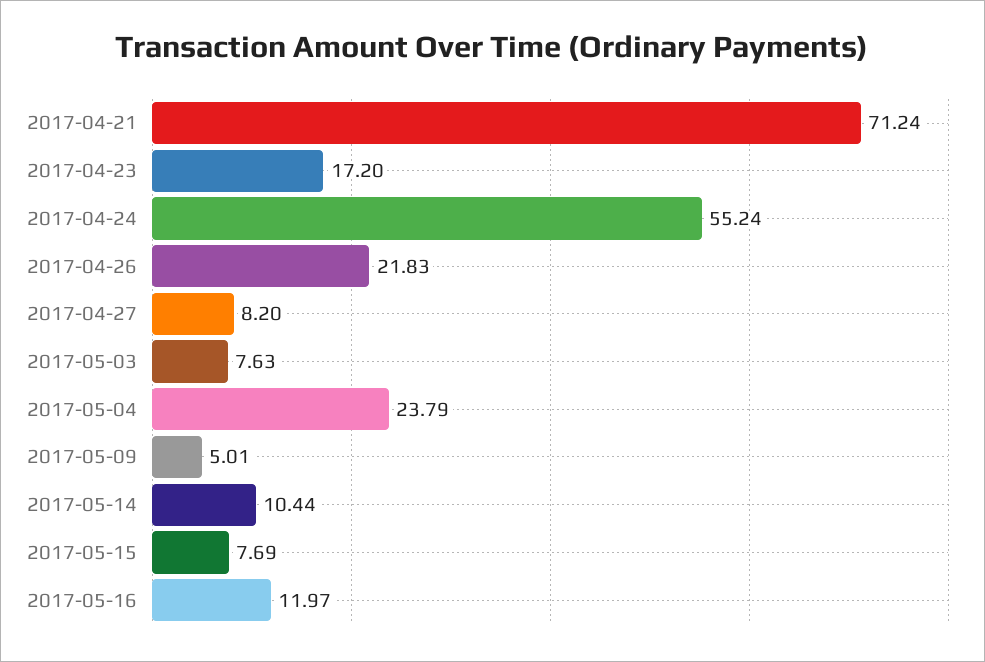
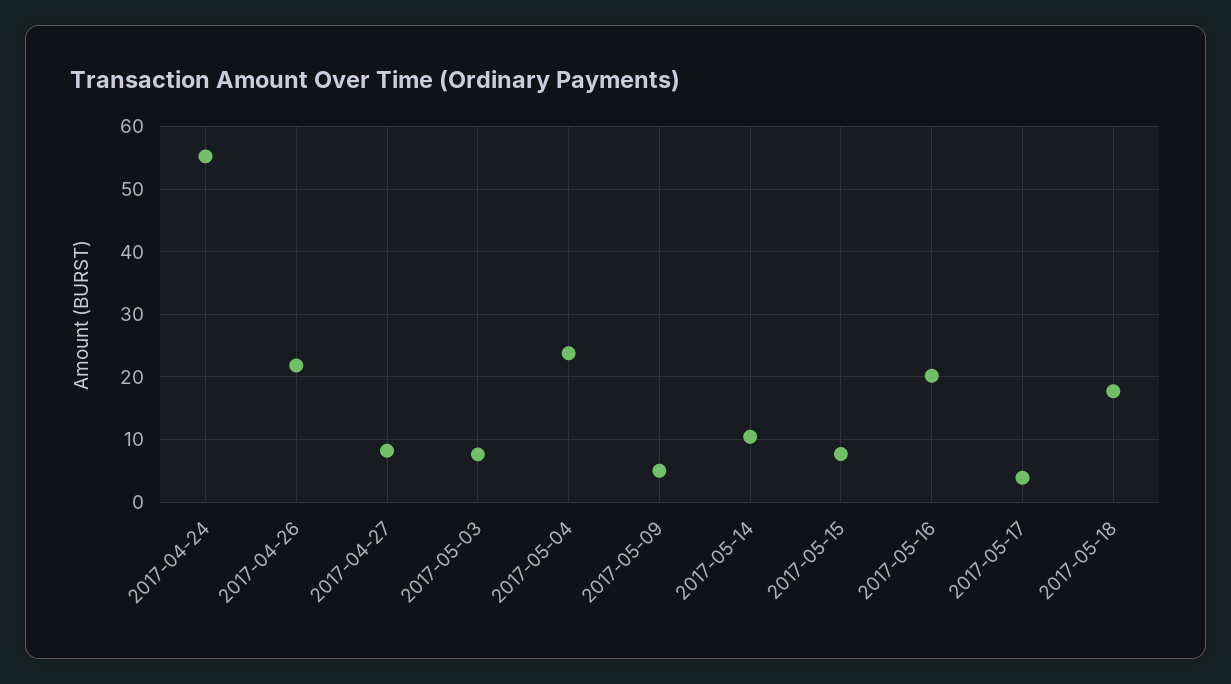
2017-04-21: 71.24 -> none
2017-04-23: 17.2 -> none
2017-05-16: 11.97 -> 20
2017-05-17: none -> 4
2017-05-18: none -> 18

